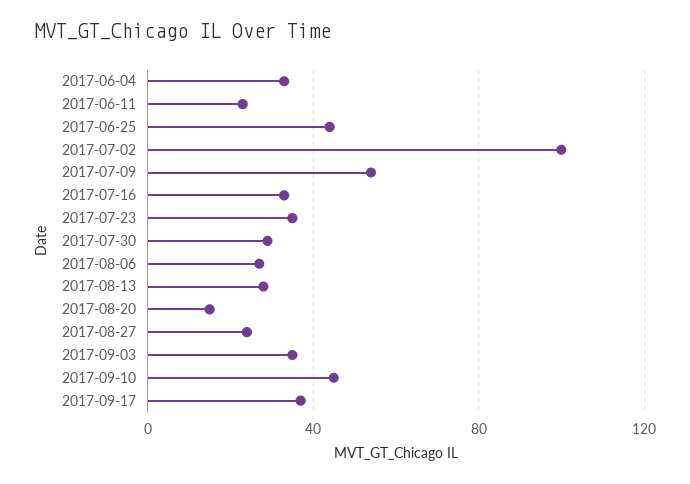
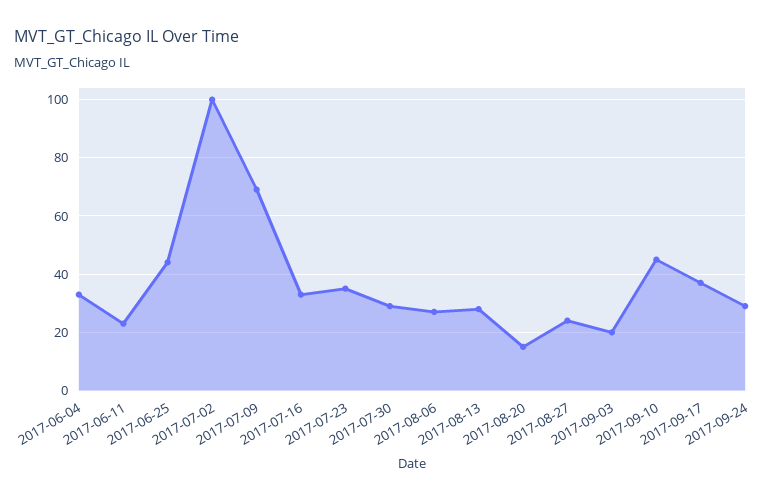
2017-07-09: 55 -> 70
2017-09-03: 35 -> 20
2017-09-24: none -> 30

